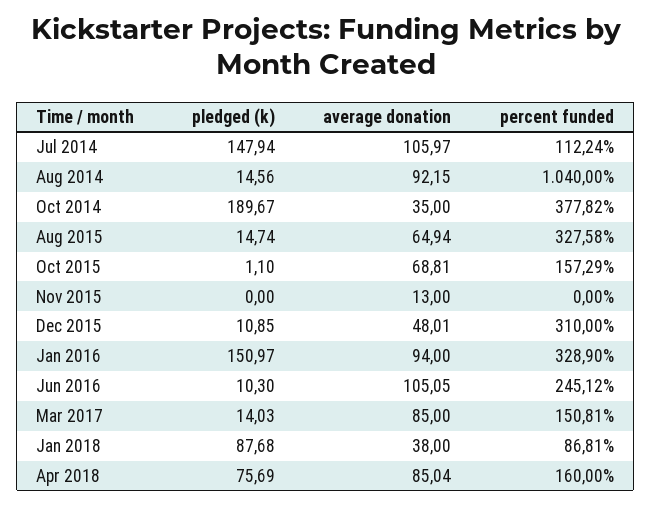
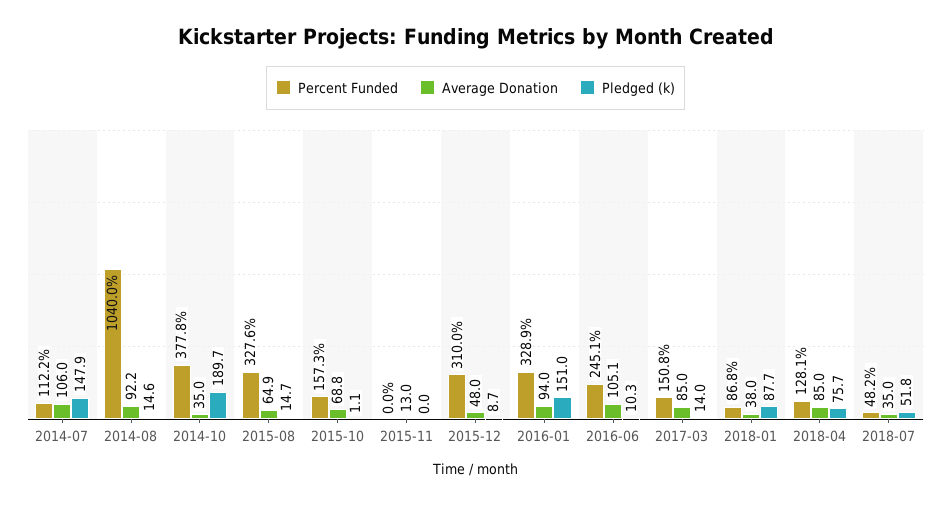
pledged (k), Dec 2015: 10.85 -> 8.7
percent funded, Apr 2018: 160 -> 128.1
percent funded, 2018-07: none -> 48.2
average donation, 2018-07: none -> 35
pledged (k), 2018-07: none -> 51.8

